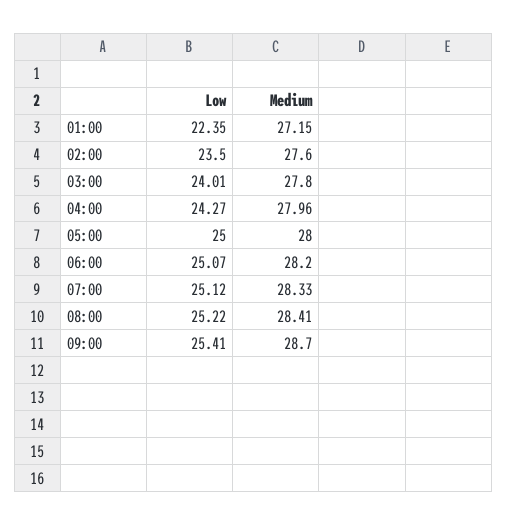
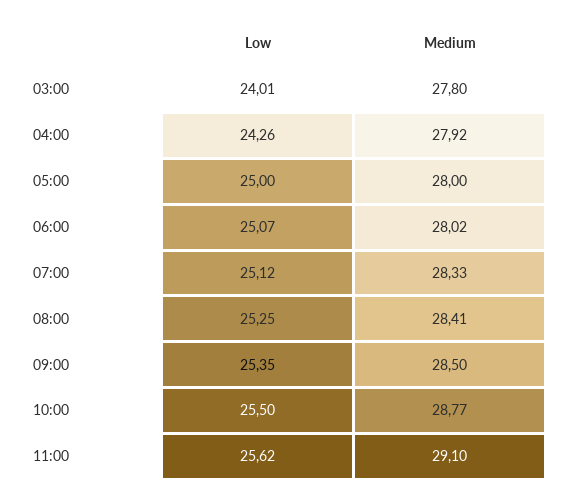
Low, 01:00: 22.35 -> none
Medium, 01:00: 27.15 -> none
Low, 02:00: 23.5 -> none
Medium, 02:00: 27.6 -> none
Low, 04:00: 24.27 -> 24.26
Medium, 04:00: 27.96 -> 27.92
Medium, 06:00: 28.2 -> 28.02
Low, 08:00: 25.22 -> 25.25
Low, 09:00: 25.41 -> 25.35
Medium, 09:00: 28.7 -> 28.5
Low, 10:00: none -> 25.5
Medium, 10:00: none -> 28.77
Low, 11:00: none -> 25.62
Medium, 11:00: none -> 29.1

